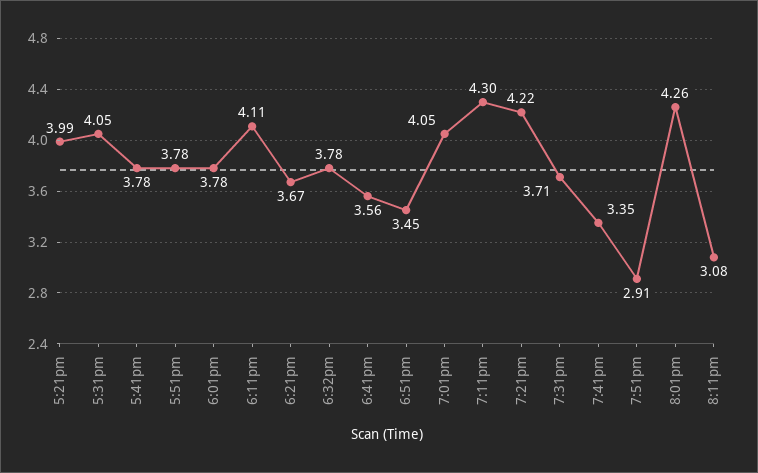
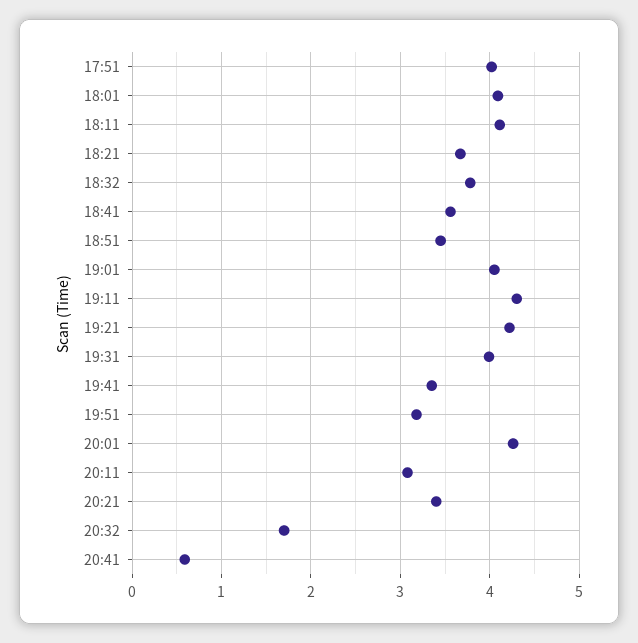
5:21pm: 3.99 -> none
5:31pm: 4.05 -> none
5:41pm: 3.78 -> none
5:51pm: 3.78 -> 4
6:01pm: 3.78 -> 4.1
7:31pm: 3.71 -> 4
7:51pm: 2.91 -> 3.2
20:21: none -> 3.4
20:32: none -> 1.7
20:41: none -> 0.6

